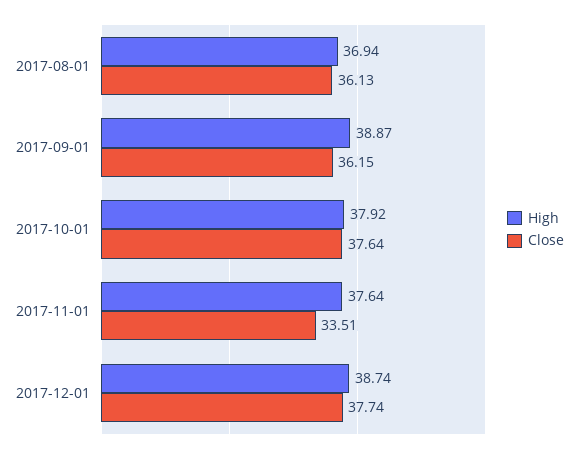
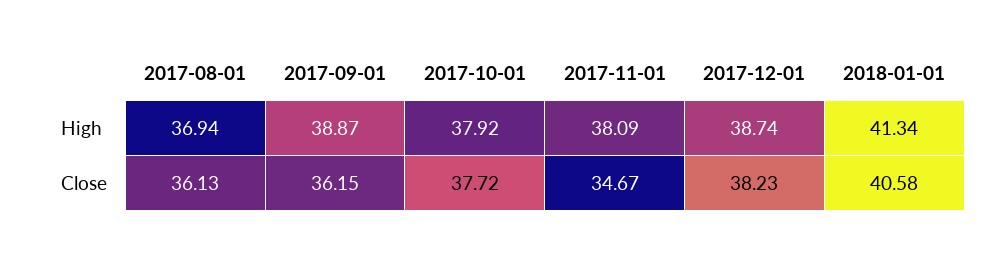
Close, 2017-10-01: 37.64 -> 37.72
High, 2017-11-01: 37.64 -> 38.09
Close, 2017-11-01: 33.51 -> 34.67
Close, 2017-12-01: 37.74 -> 38.23
High, 2018-01-01: none -> 41.34
Close, 2018-01-01: none -> 40.58

